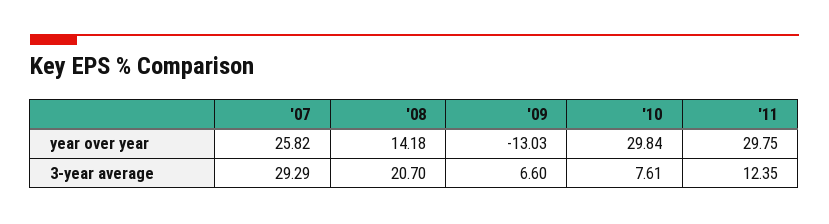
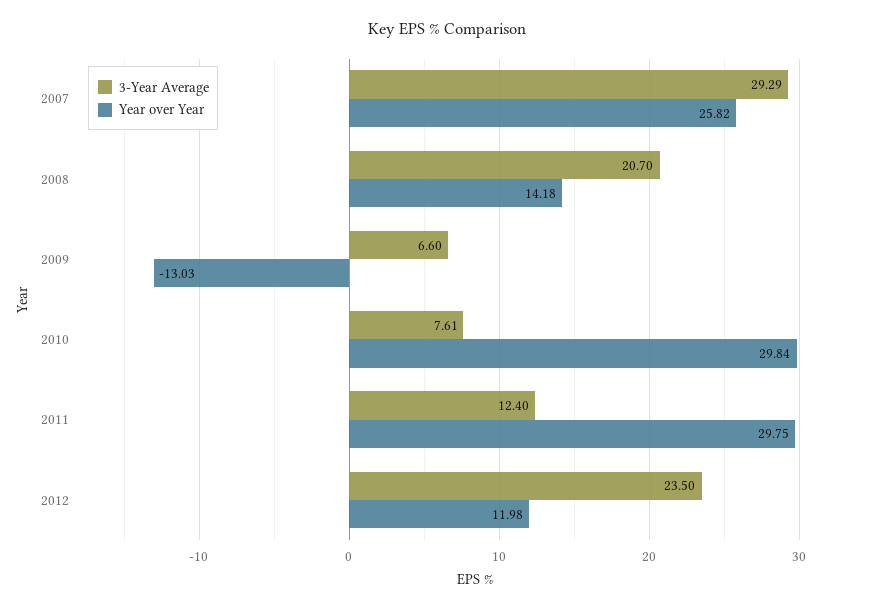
3-year average, '11: 12.35 -> 12.4
3-year average, 2012: none -> 23.5
year over year, 2012: none -> 11.98

